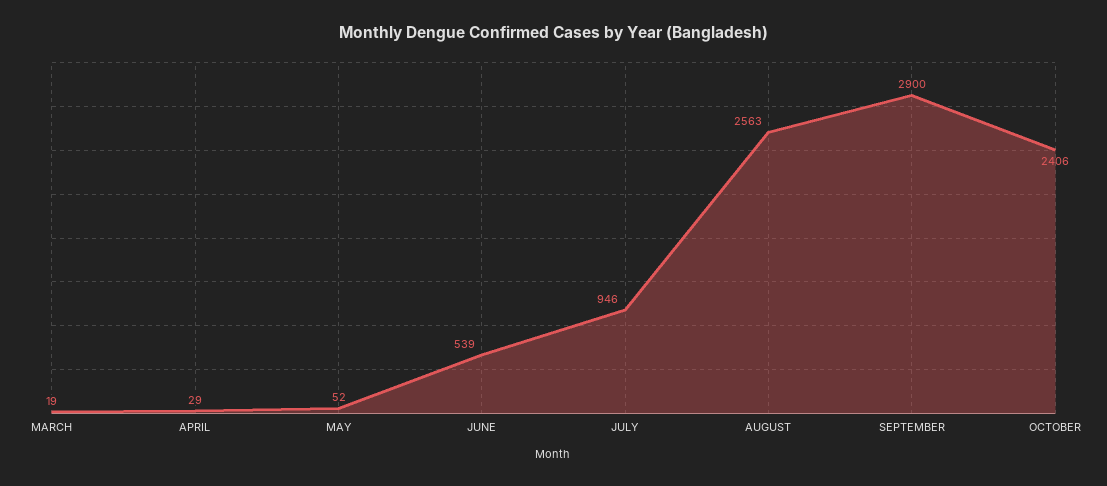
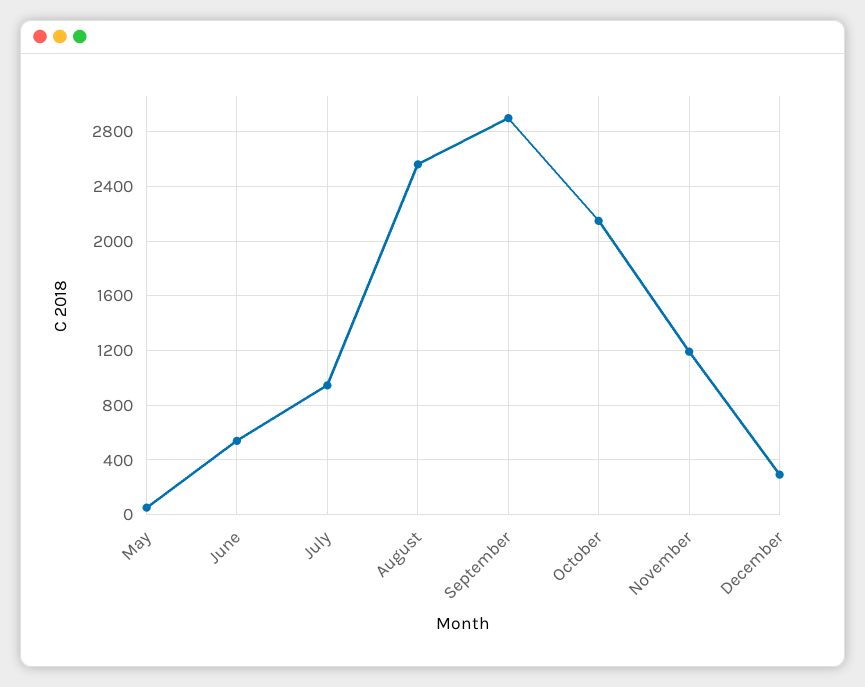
MARCH: 19 -> none
APRIL: 29 -> none
OCTOBER: 2406 -> 2150
November: none -> 1200
December: none -> 300

